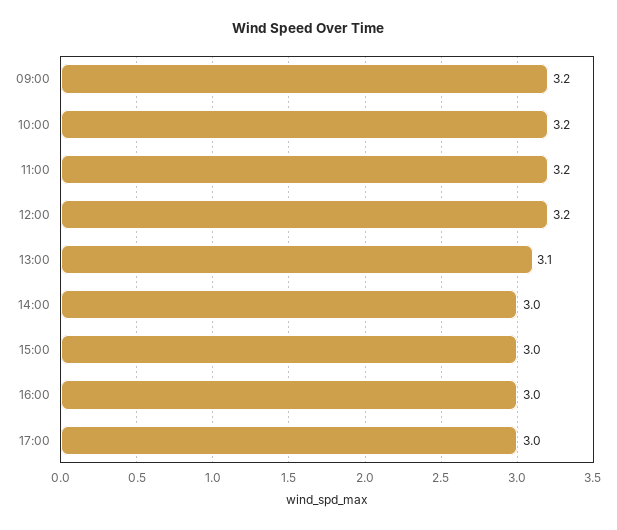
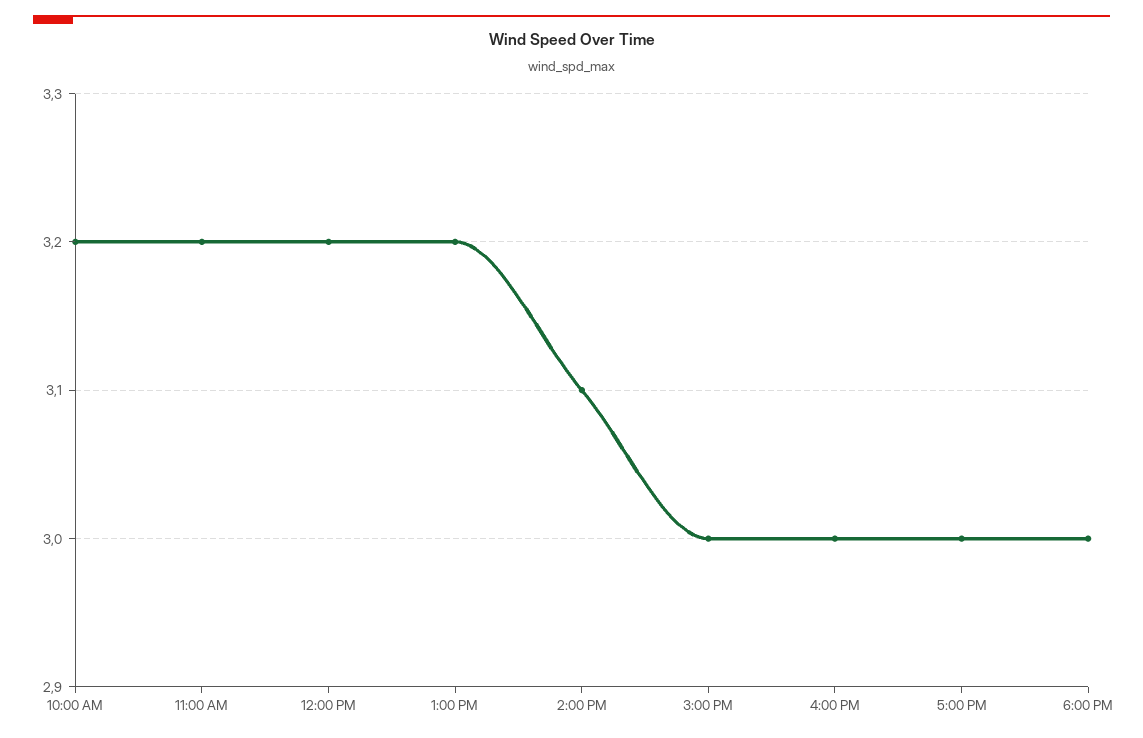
09:00: 3.2 -> none
13:00: 3.1 -> 3.2
14:00: 3 -> 3.1
6:00 PM: none -> 3

